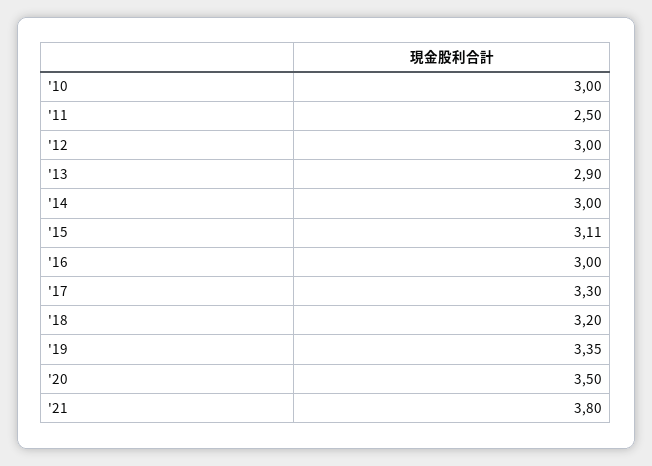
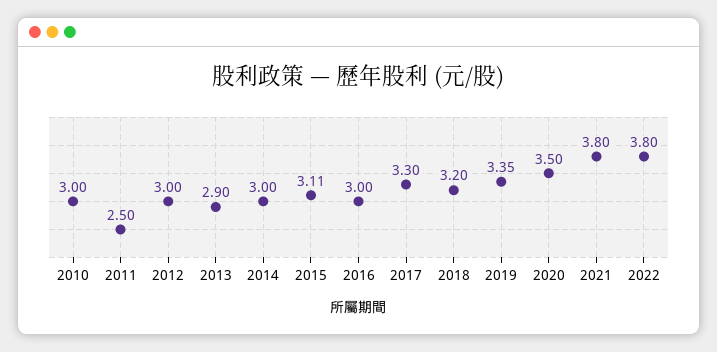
2022: none -> 3.8

